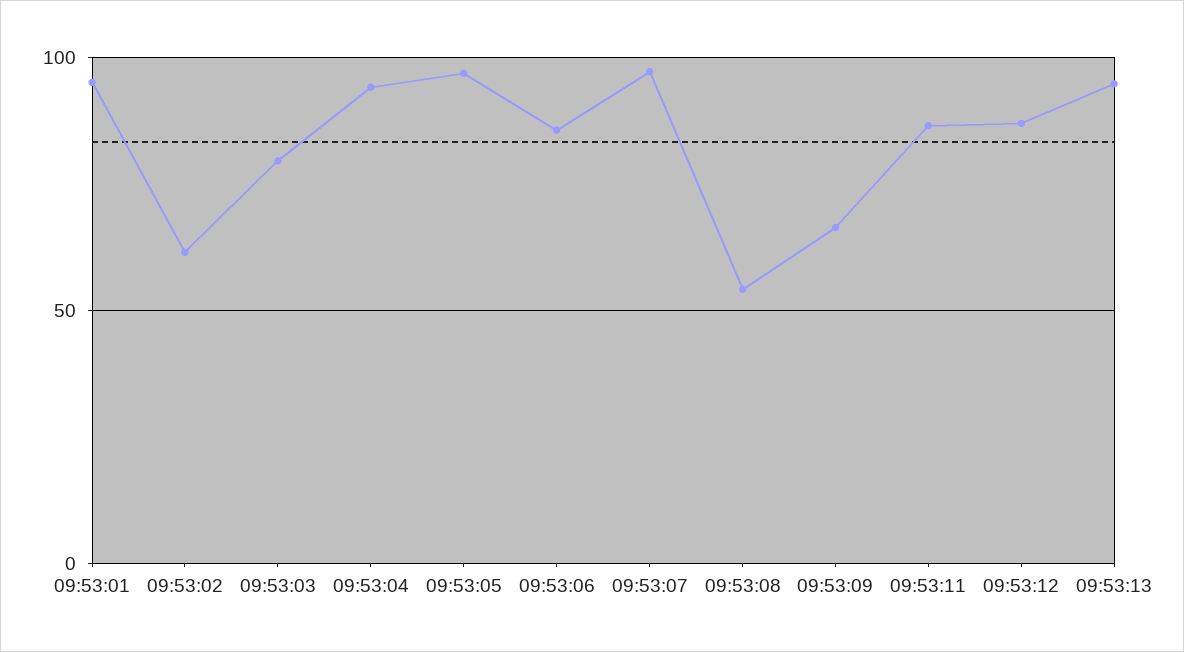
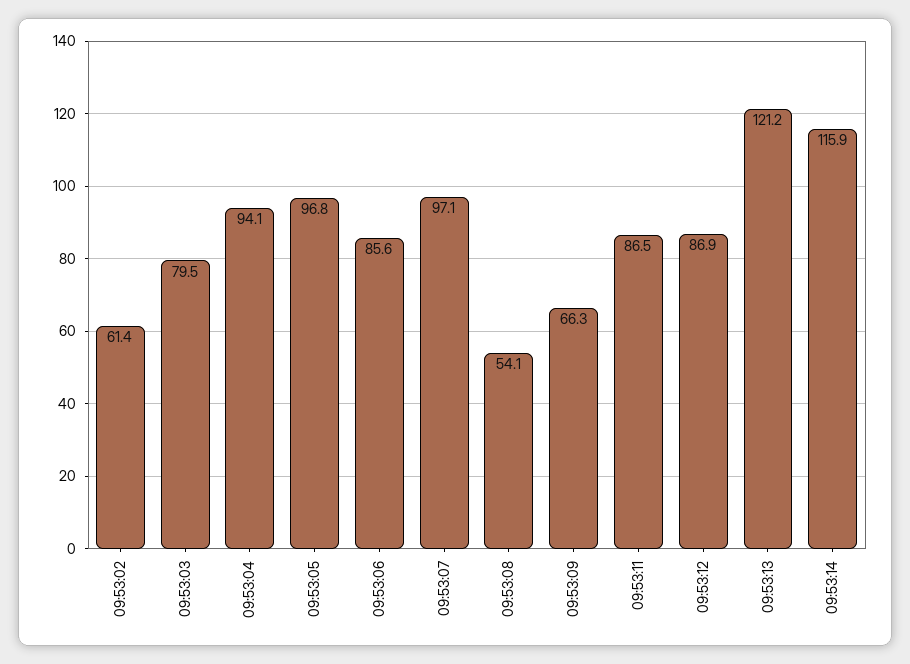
09:53:01: 95 -> none
09:53:13: 95 -> 121.2
09:53:14: none -> 115.9

